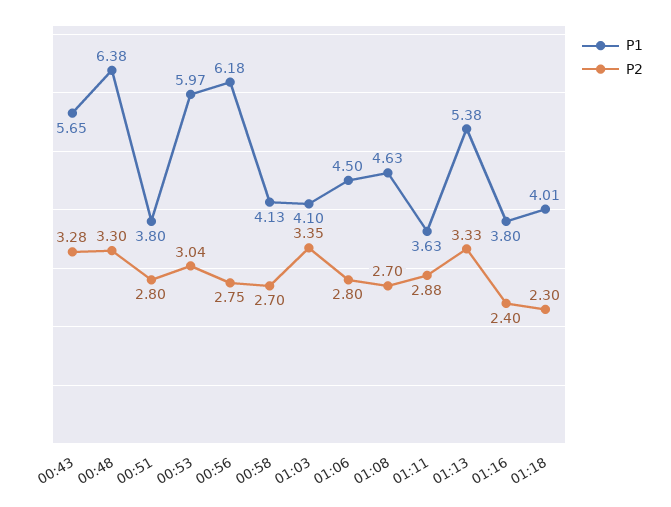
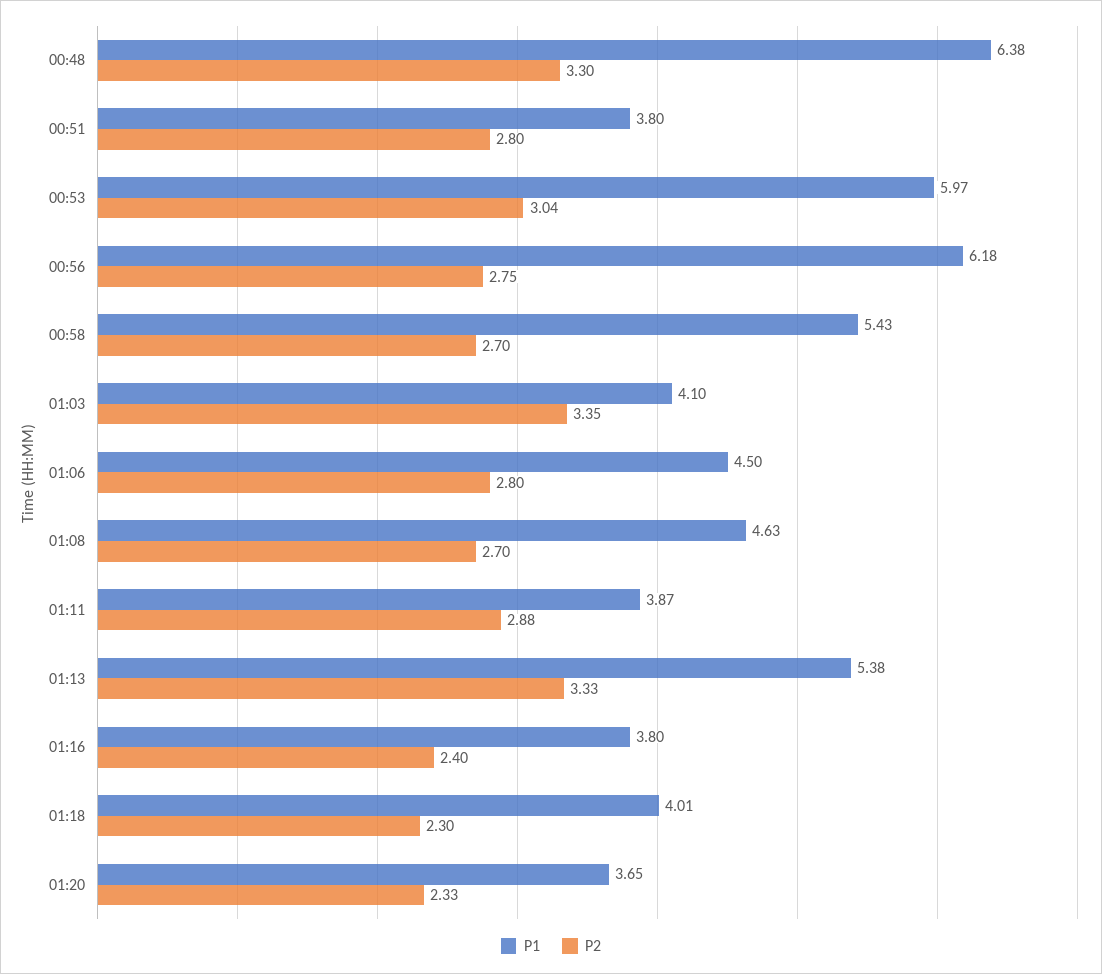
P1, 00:43: 5.65 -> none
P2, 00:43: 3.28 -> none
P1, 00:58: 4.13 -> 5.43
P1, 01:11: 3.63 -> 3.87
P1, 01:20: none -> 3.65
P2, 01:20: none -> 2.33

